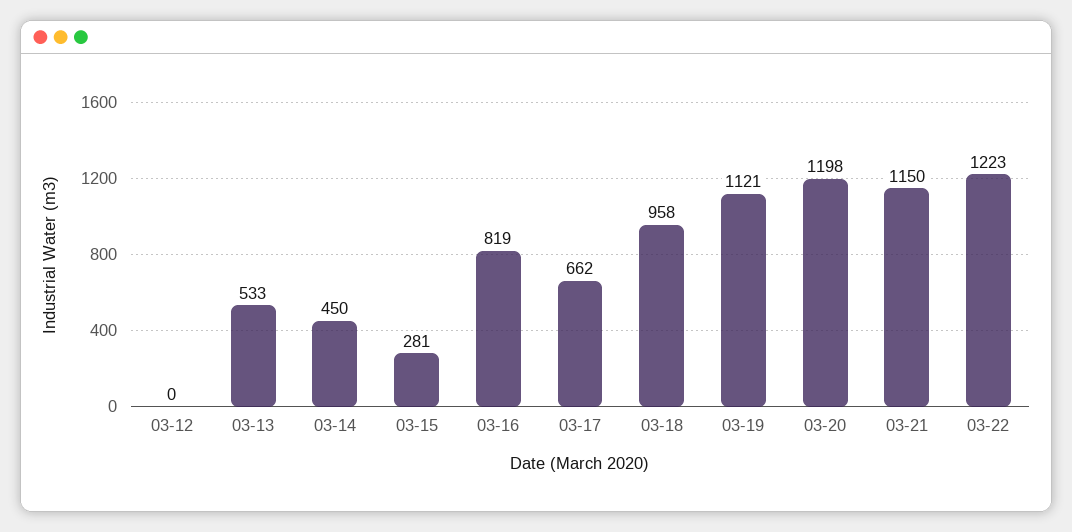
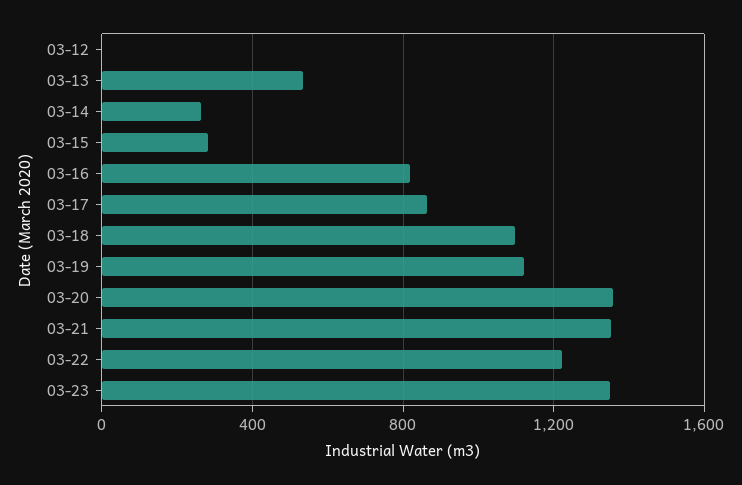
03-14: 450 -> 250
03-17: 662 -> 850
03-18: 958 -> 1100
03-20: 1198 -> 1350
03-21: 1150 -> 1350
03-23: none -> 1350

